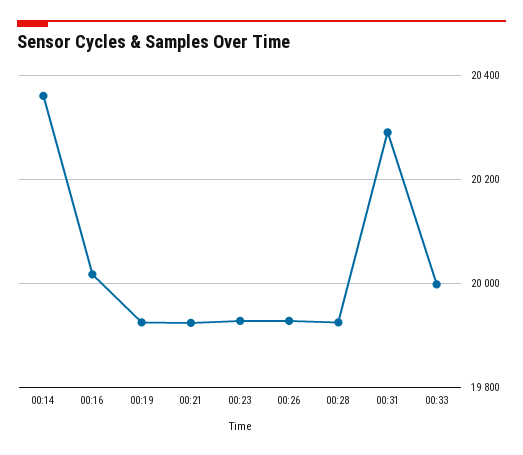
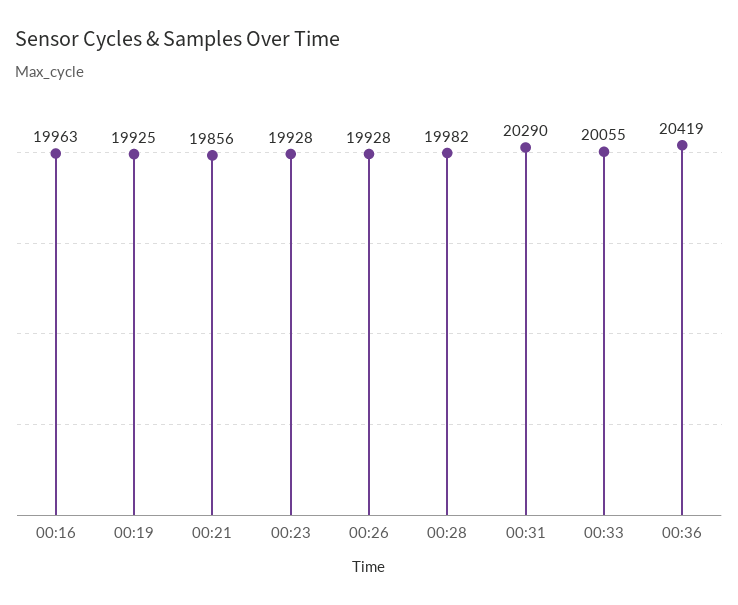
00:14: 20360 -> none
00:16: 20020 -> 19963
00:21: 19920 -> 19856
00:28: 19920 -> 19982
00:33: 20000 -> 20055
00:36: none -> 20419

